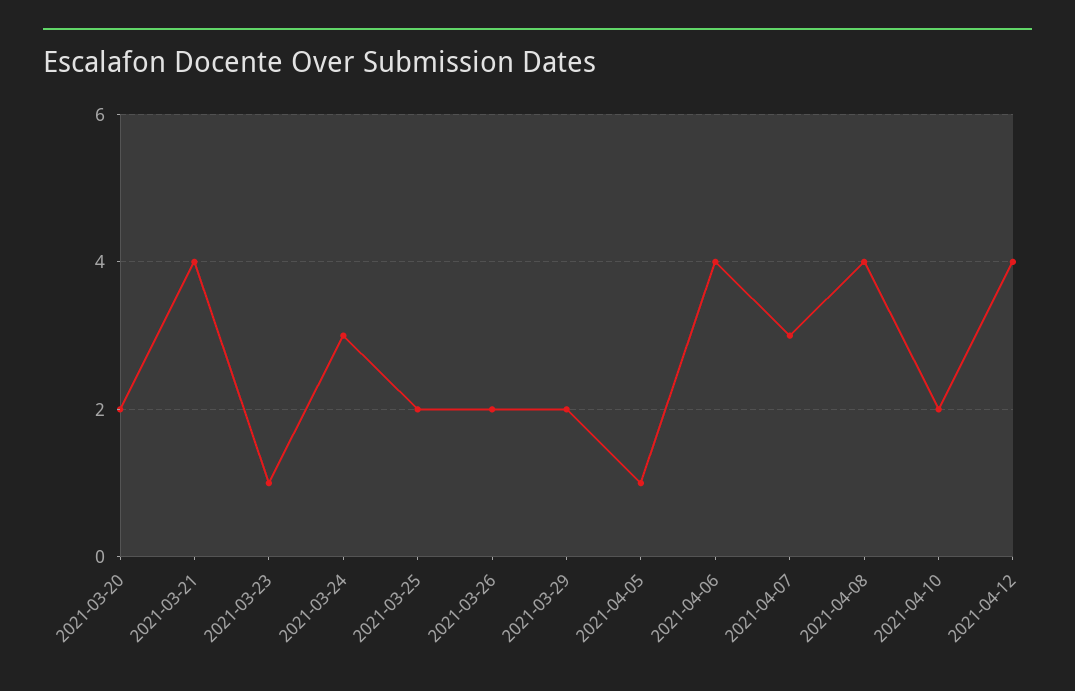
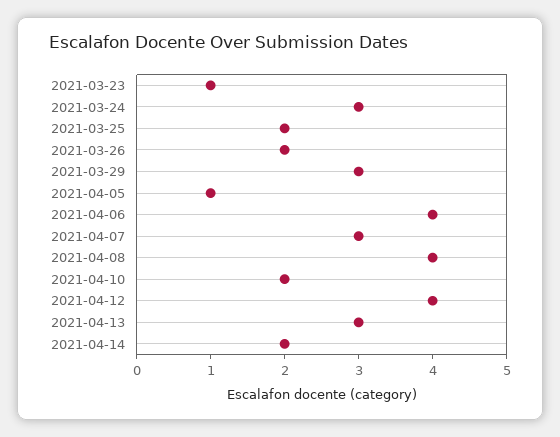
2021-03-20: 2 -> none
2021-03-21: 4 -> none
2021-03-29: 2 -> 3
2021-04-13: none -> 3
2021-04-14: none -> 2

